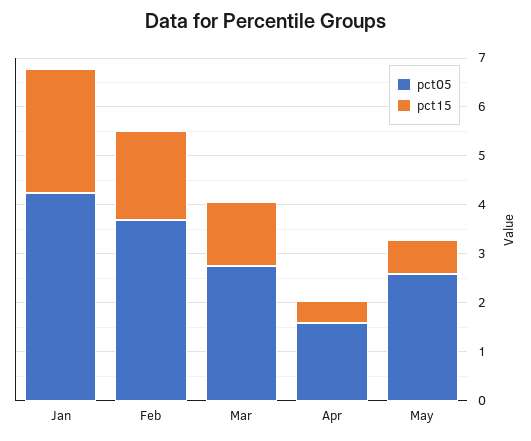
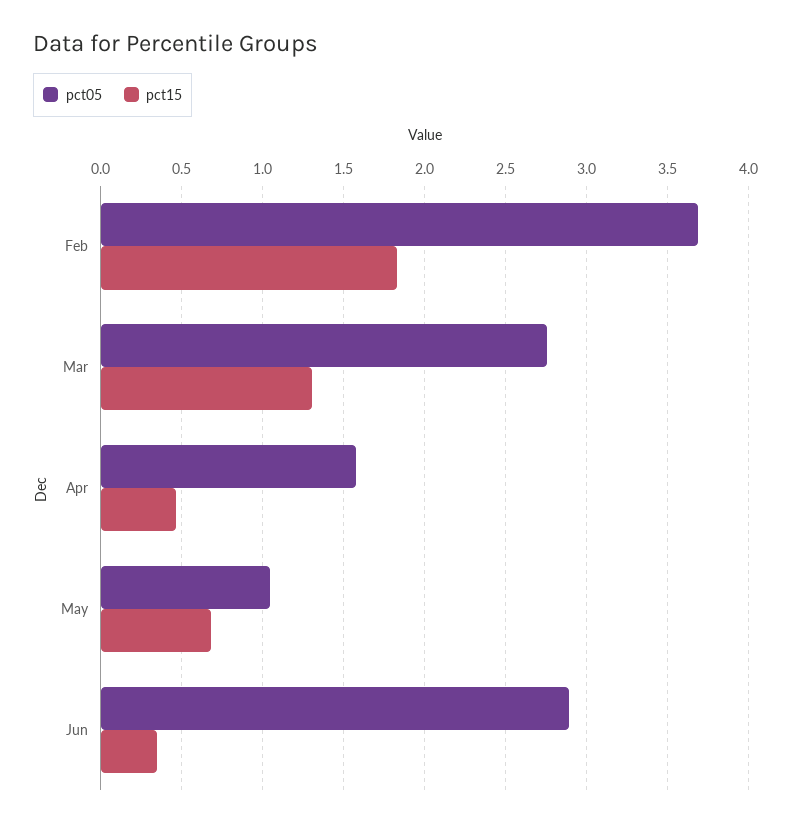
pct05, Jan: 4.2 -> none
pct15, Jan: 2.6 -> none
pct05, May: 2.6 -> 1.05
pct05, Jun: none -> 2.9
pct15, Jun: none -> 0.35

